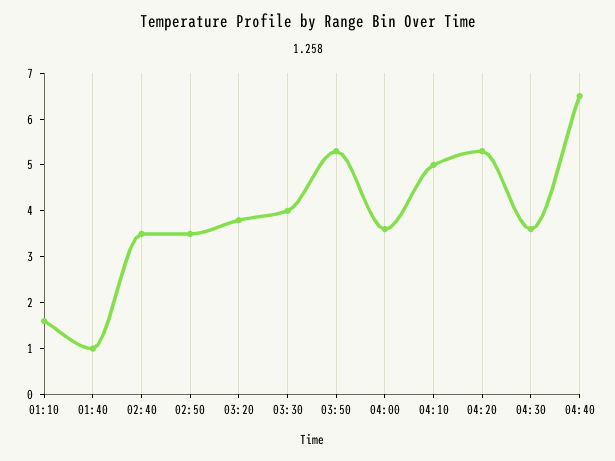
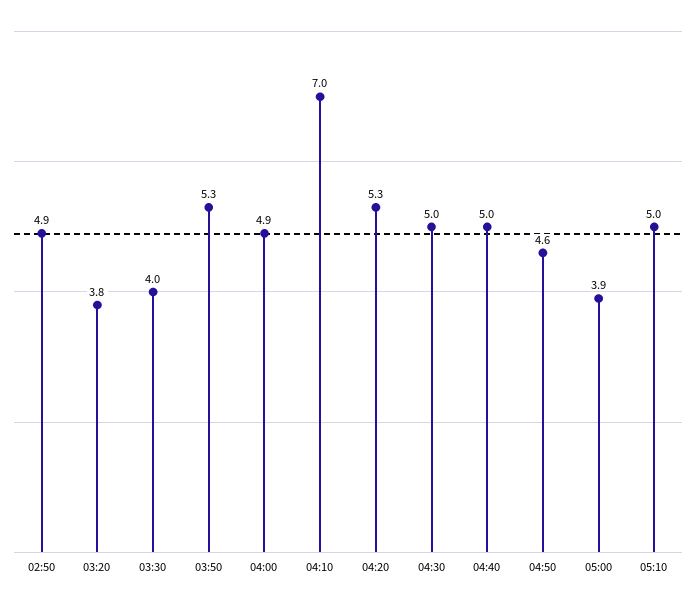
01:10: 1.5 -> none
01:40: 1 -> none
02:40: 3.5 -> none
02:50: 3.5 -> 4.9
04:00: 3.5 -> 4.9
04:10: 5 -> 7
04:30: 3.5 -> 5
04:40: 6.5 -> 5
04:50: none -> 4.6
05:00: none -> 3.9
05:10: none -> 5

